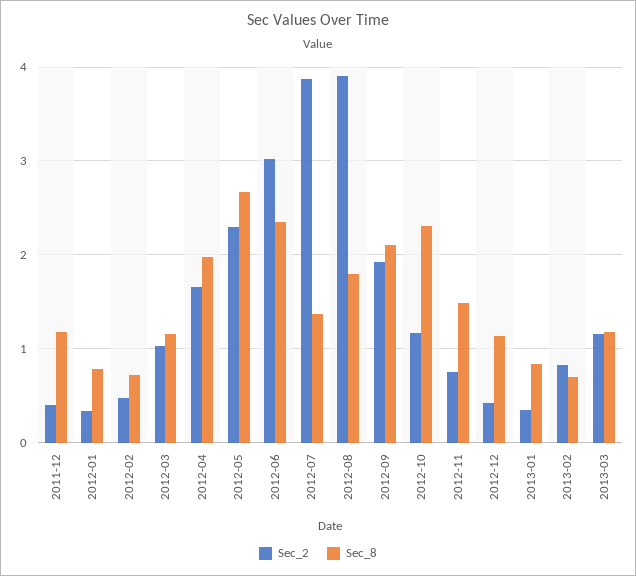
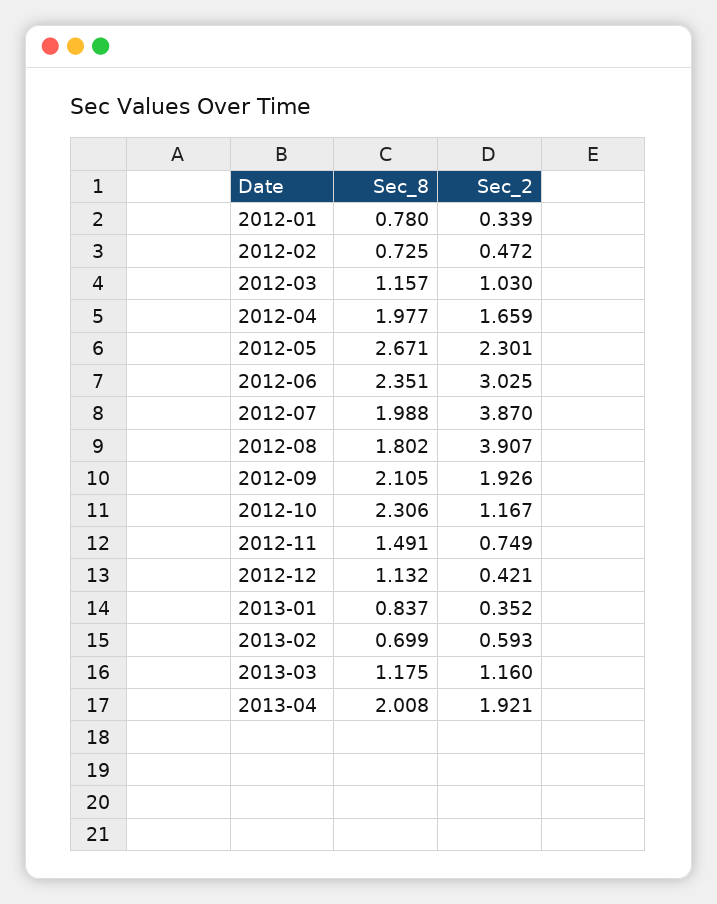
Sec_2, 2011-12: 0.4 -> none
Sec_8, 2011-12: 1.2 -> none
Sec_8, 2012-07: 1.4 -> 1.988
Sec_2, 2013-02: 0.8 -> 0.593
Sec_8, 2013-04: none -> 2.008
Sec_2, 2013-04: none -> 1.921

